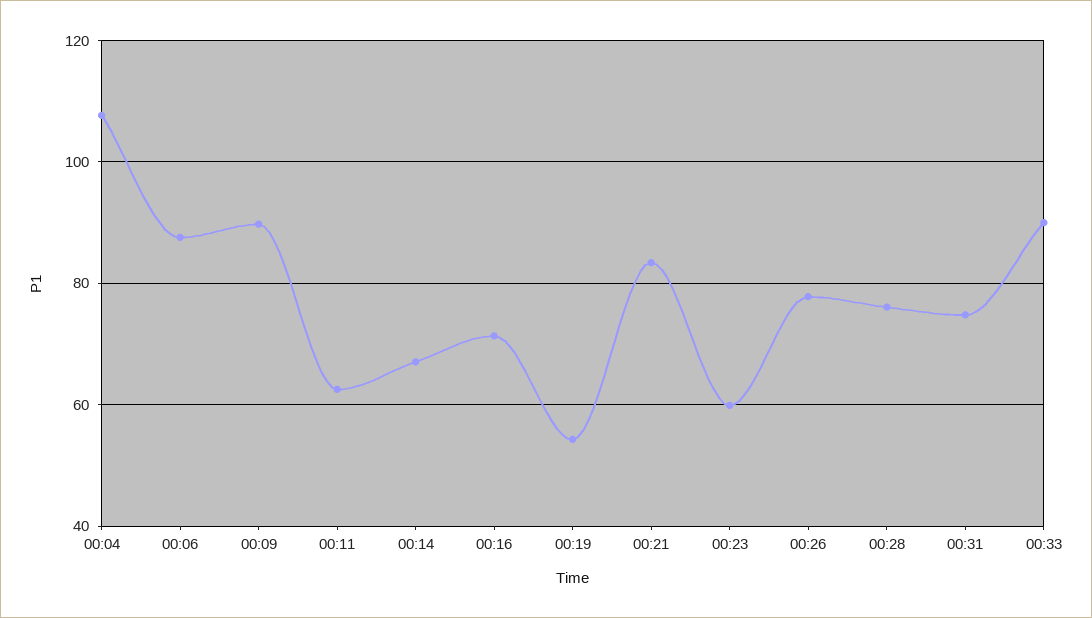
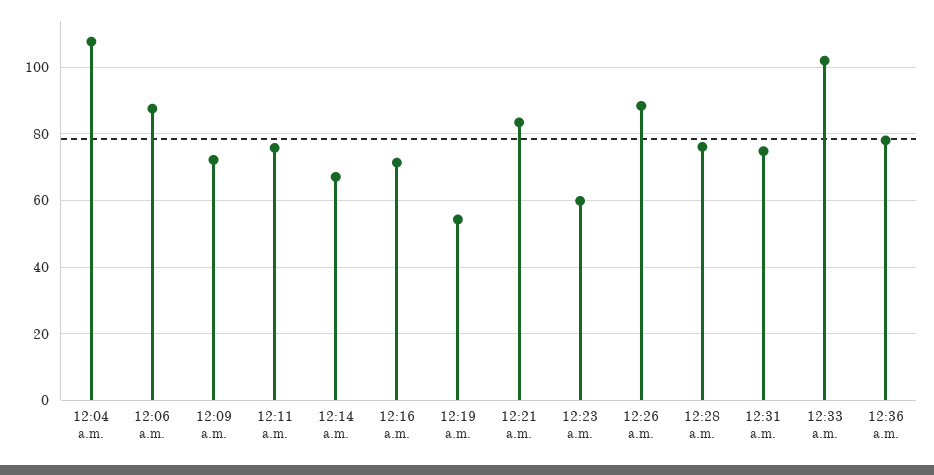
00:09: 90 -> 72
00:11: 62 -> 76
00:26: 78 -> 88
00:33: 90 -> 102
12:36 a.m.: none -> 78

